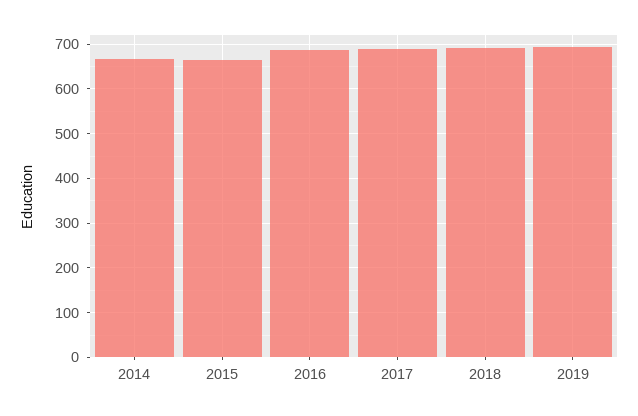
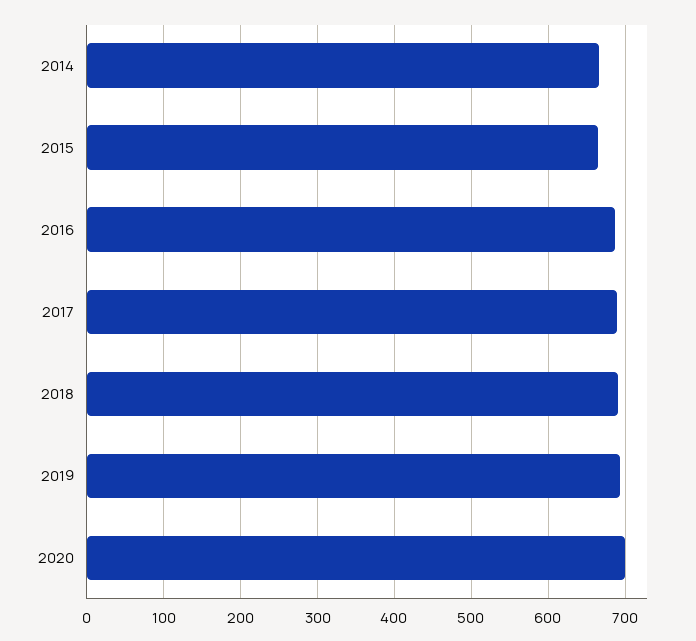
2020: none -> 700

